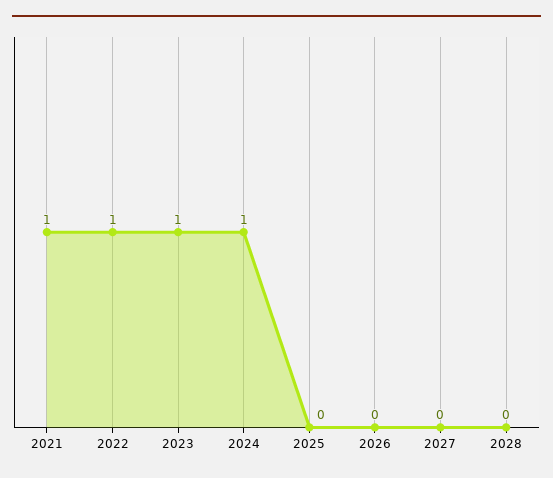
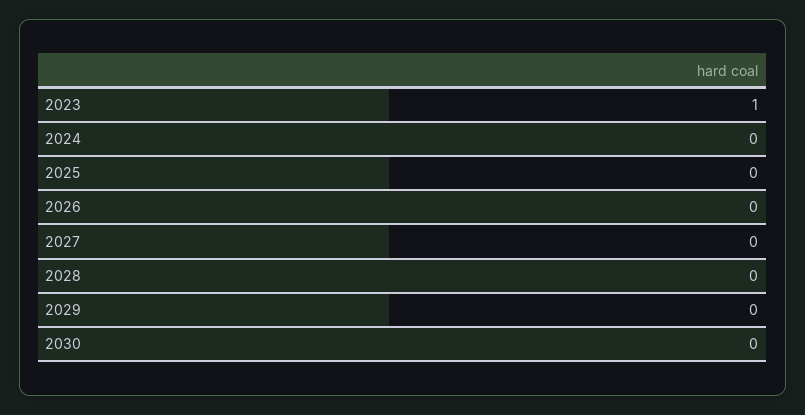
2021: 1 -> none
2022: 1 -> none
2024: 1 -> 0
2029: none -> 0
2030: none -> 0

